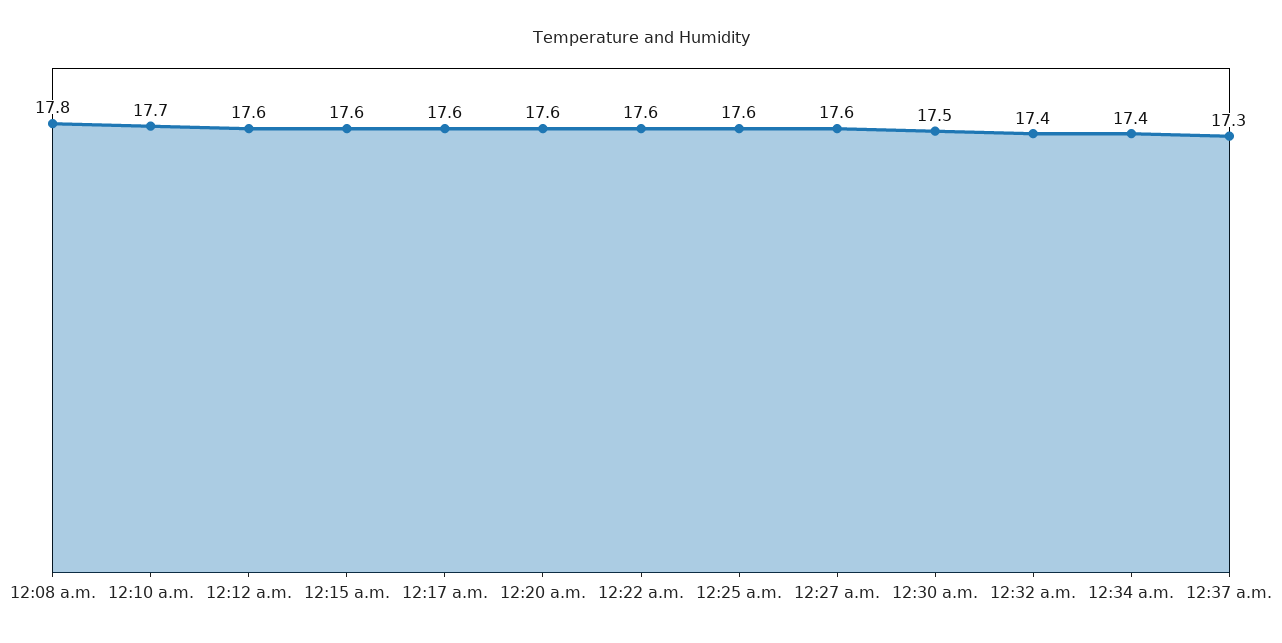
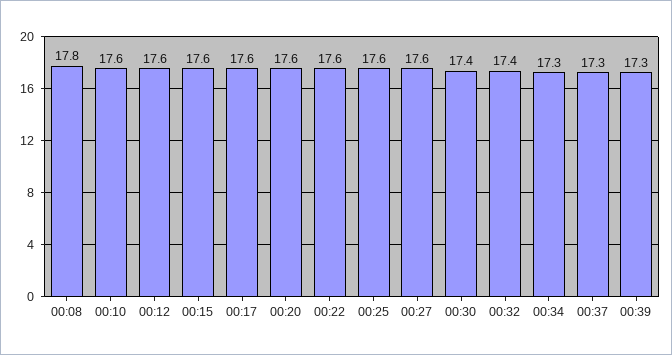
12:10 a.m.: 17.7 -> 17.6
12:30 a.m.: 17.5 -> 17.4
12:34 a.m.: 17.4 -> 17.3
00:39: none -> 17.3

